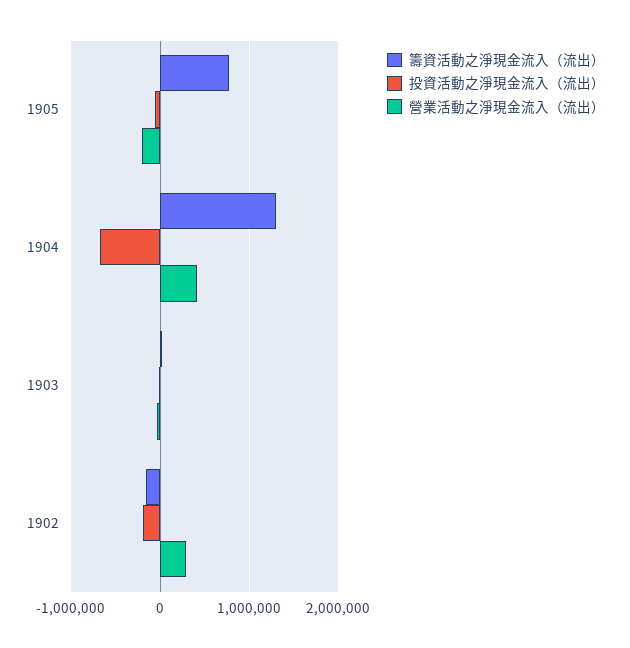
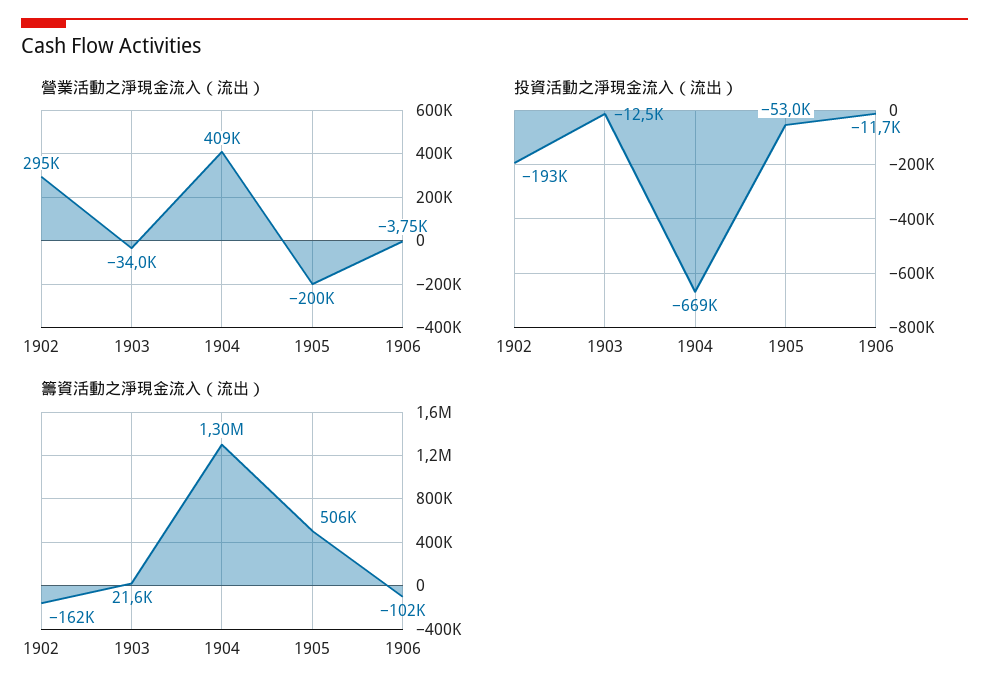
籌資活動之淨現金流入（流出）, 1905: 800000 -> 506000
營業活動之淨現金流入（流出）, 1906: none -> -3750
投資活動之淨現金流入（流出）, 1906: none -> -11700
籌資活動之淨現金流入（流出）, 1906: none -> -102000

